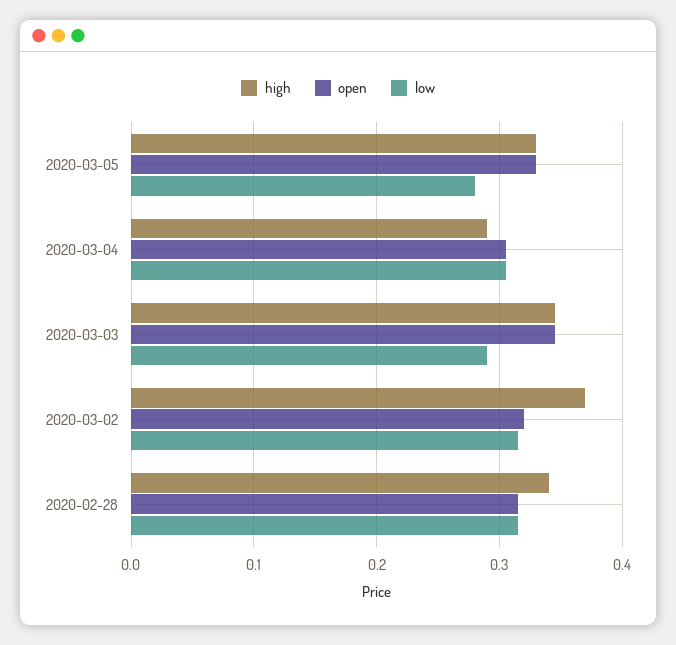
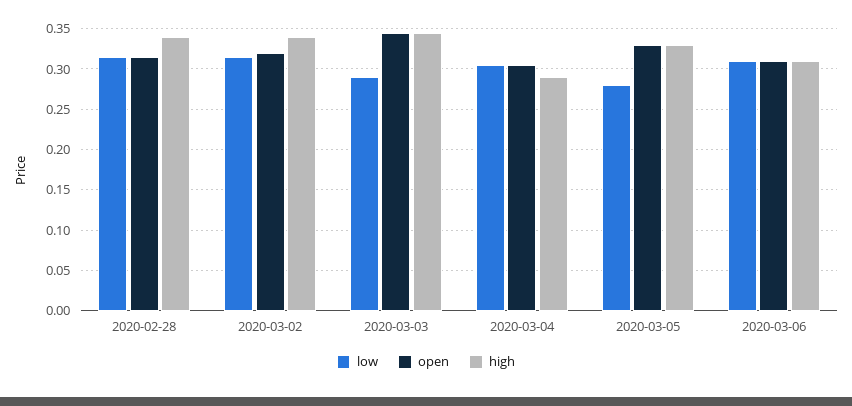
high, 2020-03-02: 0.37 -> 0.34
low, 2020-03-06: none -> 0.31
open, 2020-03-06: none -> 0.31
high, 2020-03-06: none -> 0.31

